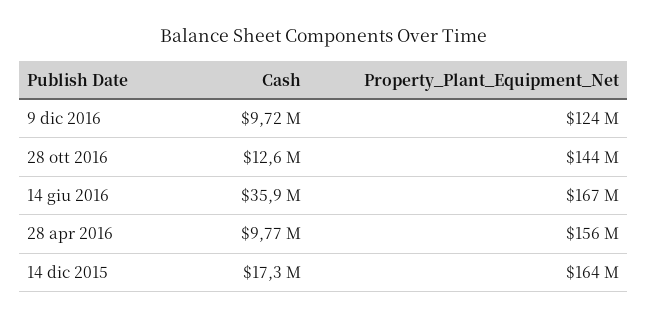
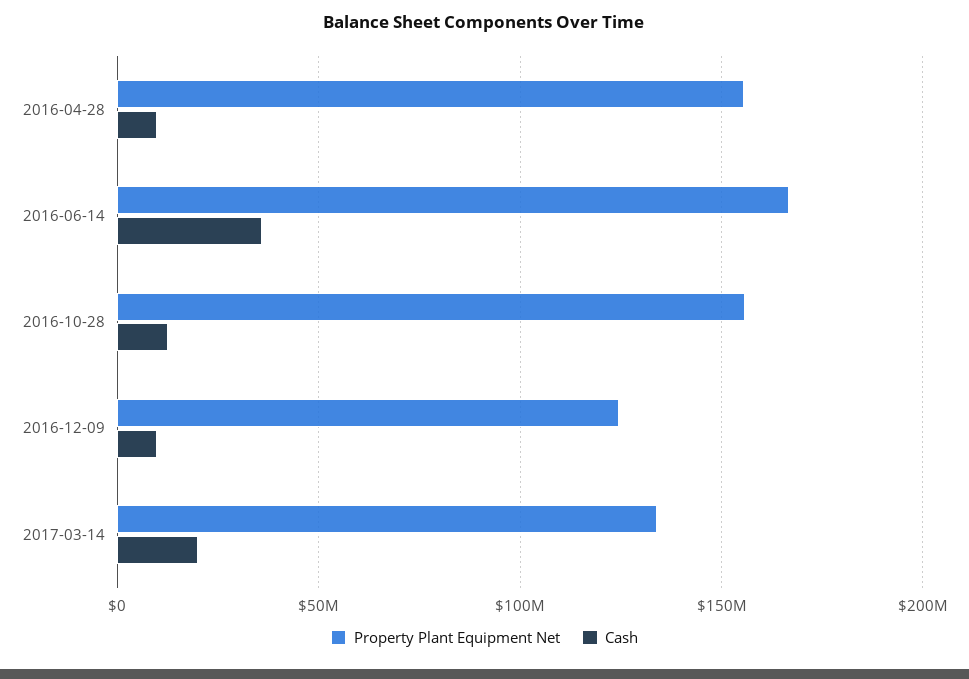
Property_Plant_Equipment_Net, 28 ott 2016: 144000000 -> 155000000
Cash, 14 dic 2015: 17300000 -> none
Property_Plant_Equipment_Net, 14 dic 2015: 164000000 -> none
Property_Plant_Equipment_Net, 2017-03-14: none -> 135000000
Cash, 2017-03-14: none -> 20000000

